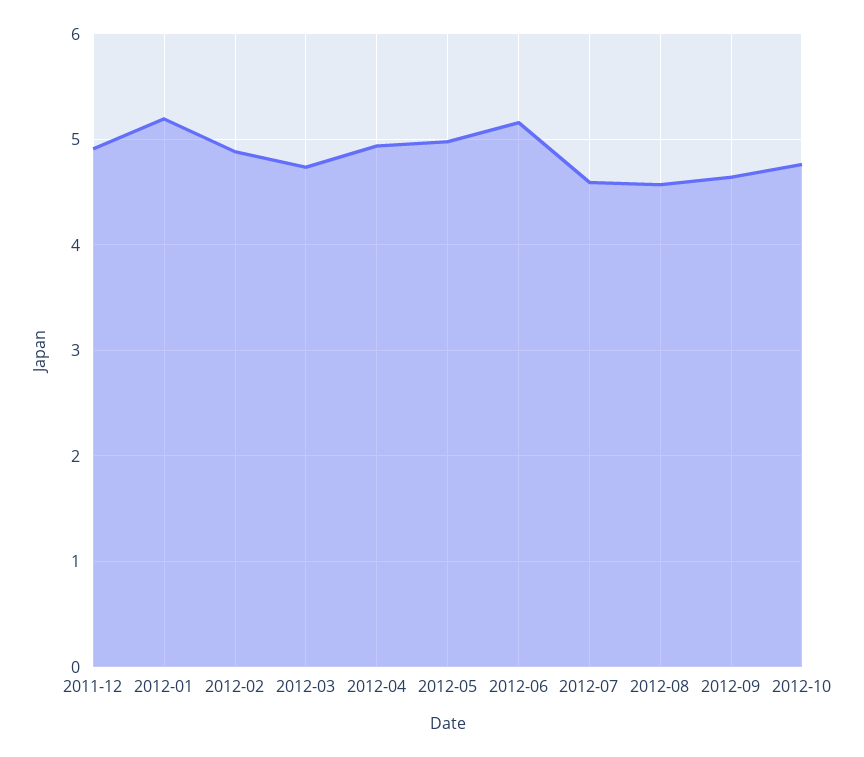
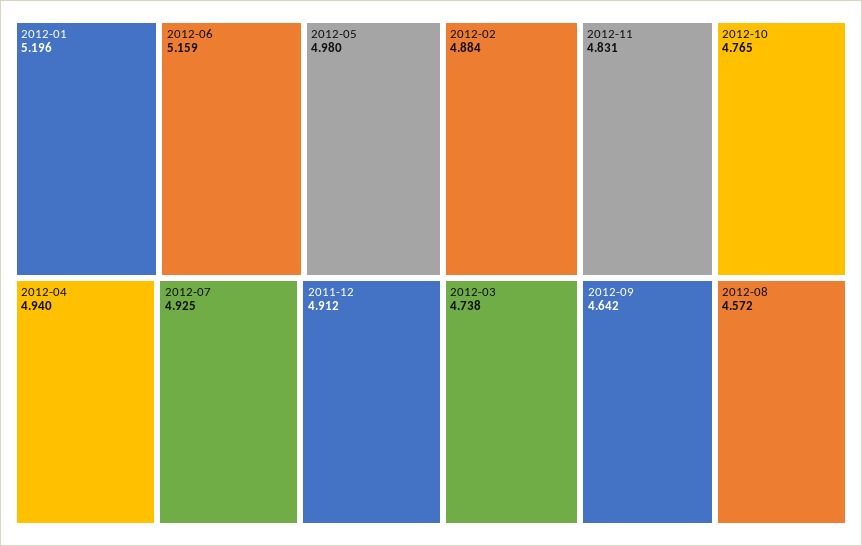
2012-07: 4.6 -> 4.925
2012-11: none -> 4.831

